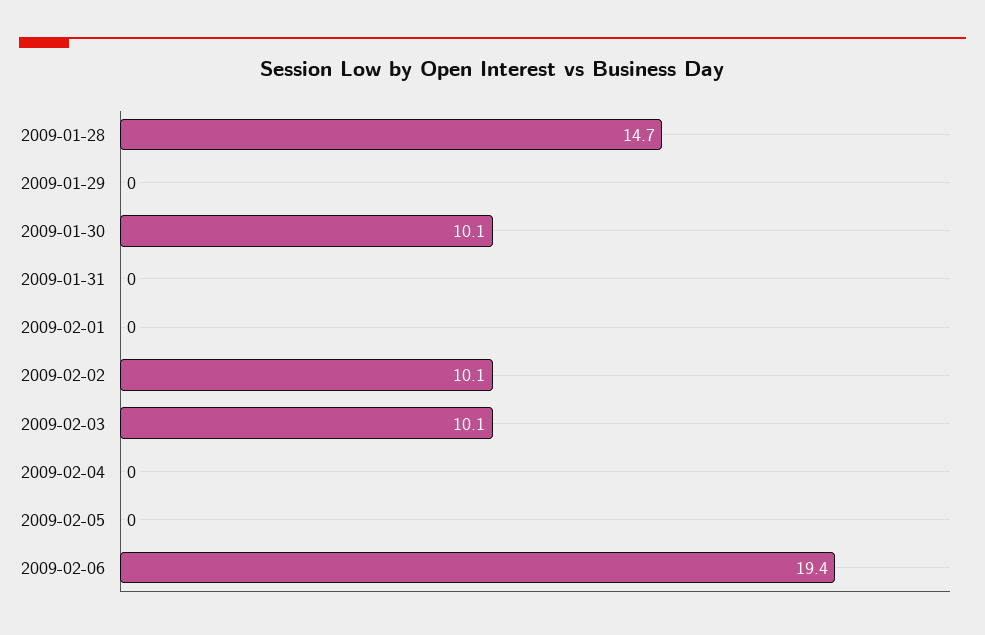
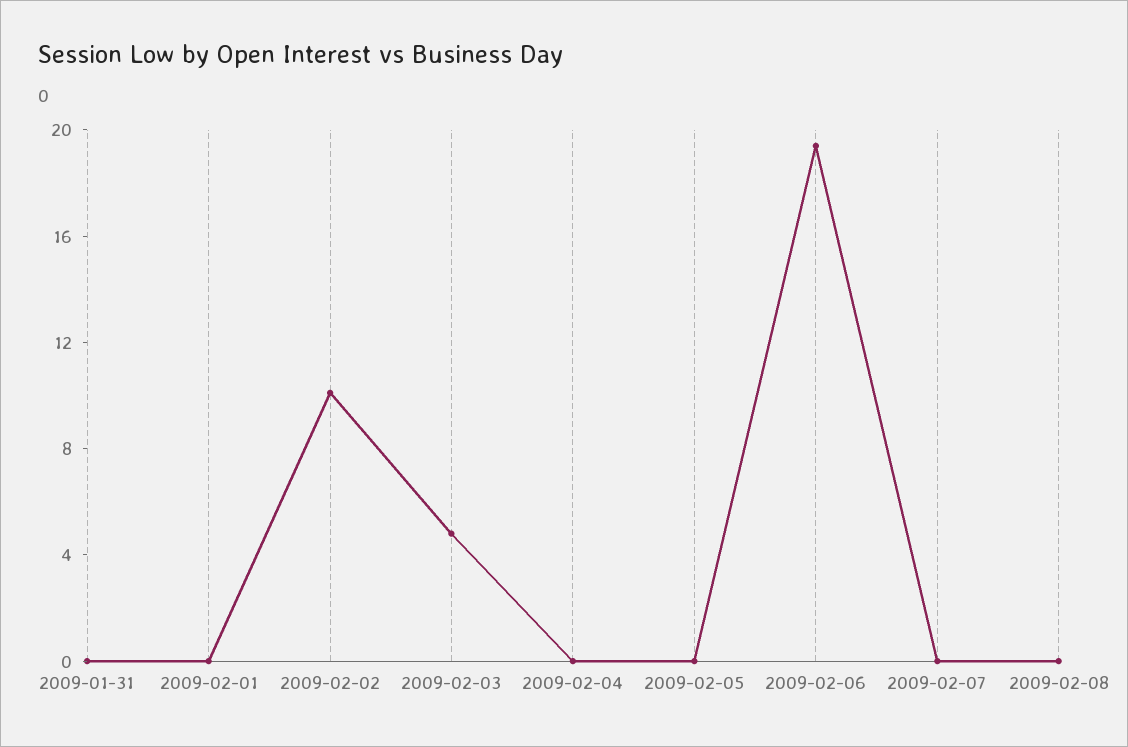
2009-01-28: 14.7 -> none
2009-01-29: 0 -> none
2009-01-30: 10.1 -> none
2009-02-03: 10.1 -> 5
2009-02-07: none -> 0
2009-02-08: none -> 0

